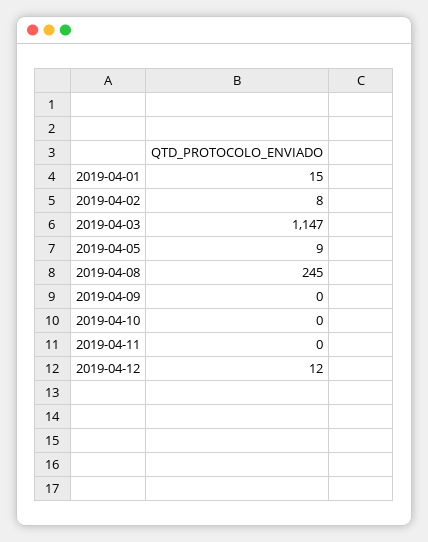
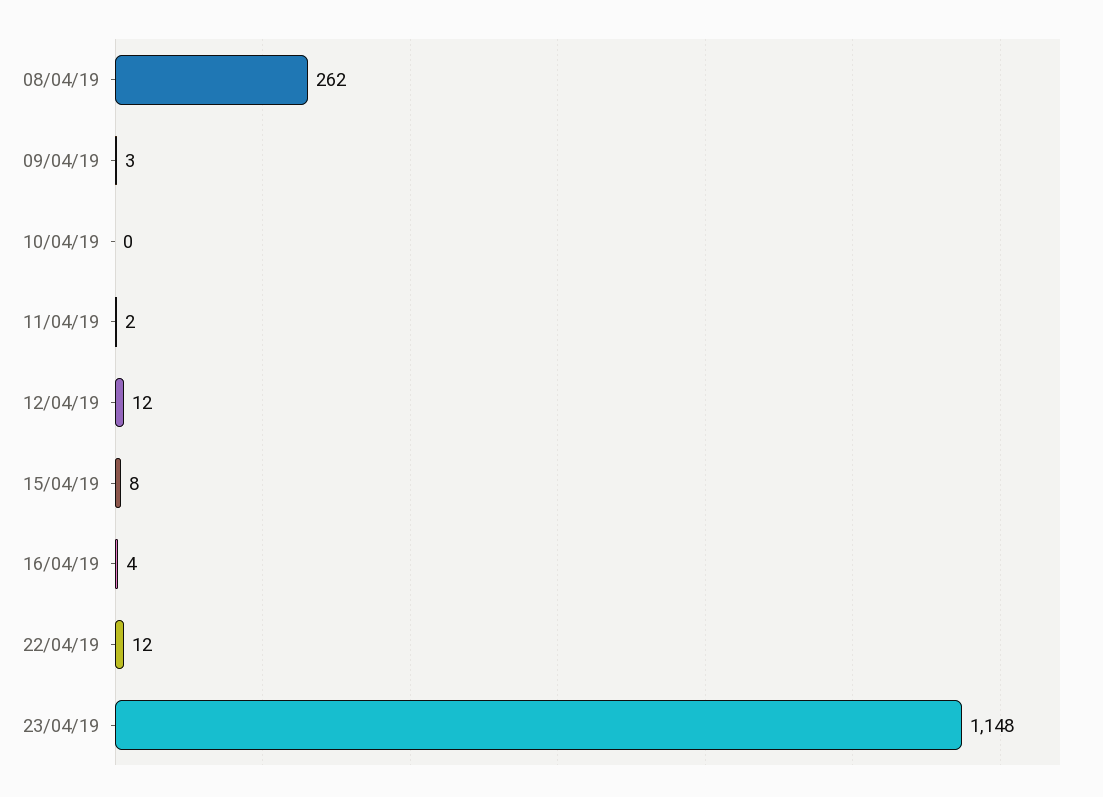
2019-04-01: 15 -> none
2019-04-02: 8 -> none
2019-04-03: 1147 -> none
2019-04-05: 9 -> none
2019-04-08: 245 -> 262
2019-04-09: 0 -> 3
2019-04-11: 0 -> 2
15/04/19: none -> 8
16/04/19: none -> 4
22/04/19: none -> 12
23/04/19: none -> 1148

